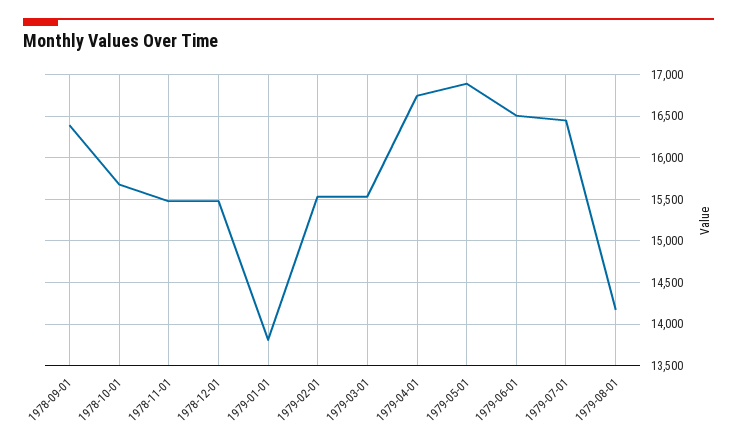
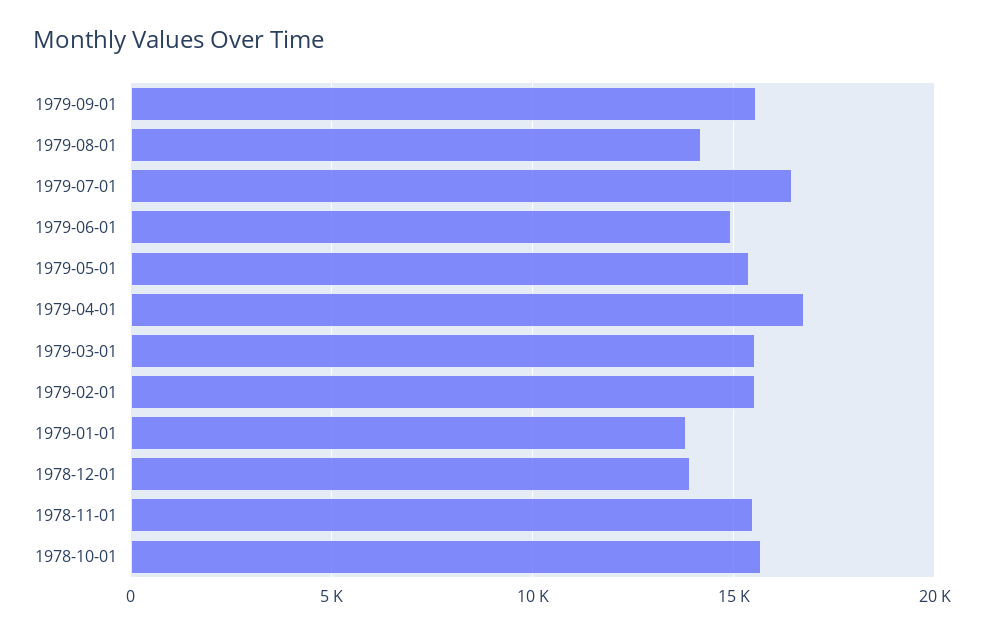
1978-09-01: 16400 -> none
1978-12-01: 15500 -> 14000
1979-05-01: 16900 -> 15500
1979-06-01: 16500 -> 15000
1979-09-01: none -> 15500

